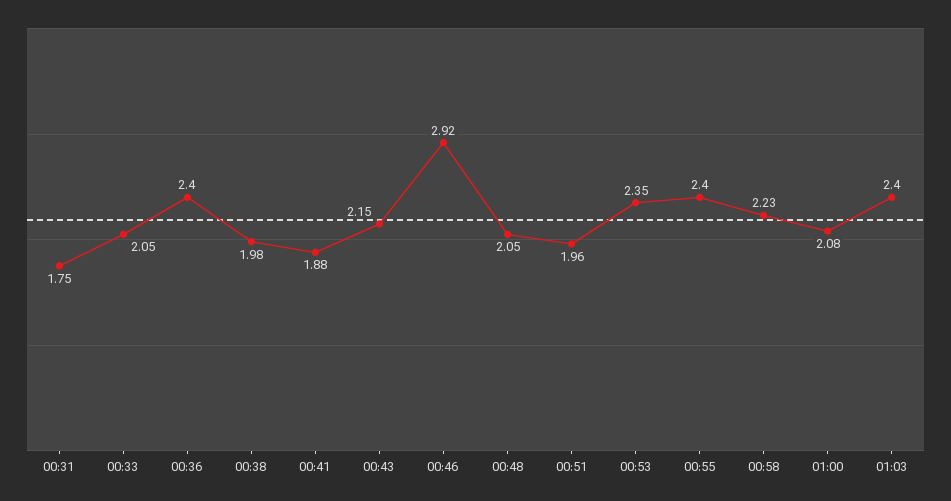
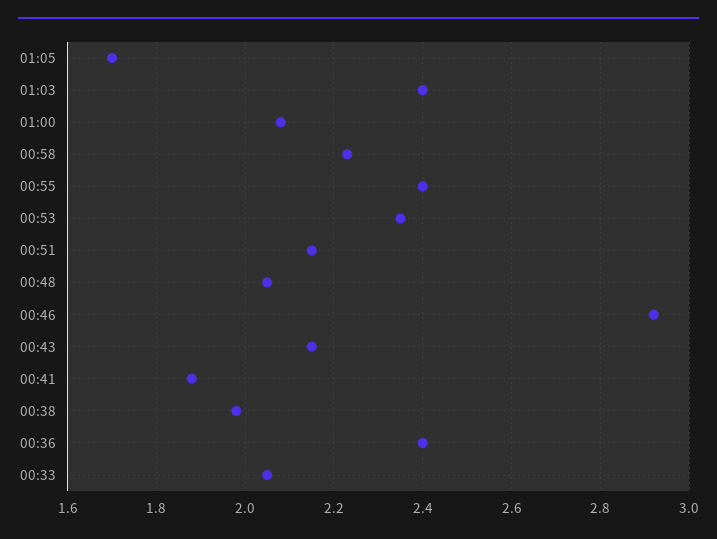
00:31: 1.75 -> none
00:51: 1.96 -> 2.15
01:05: none -> 1.7

